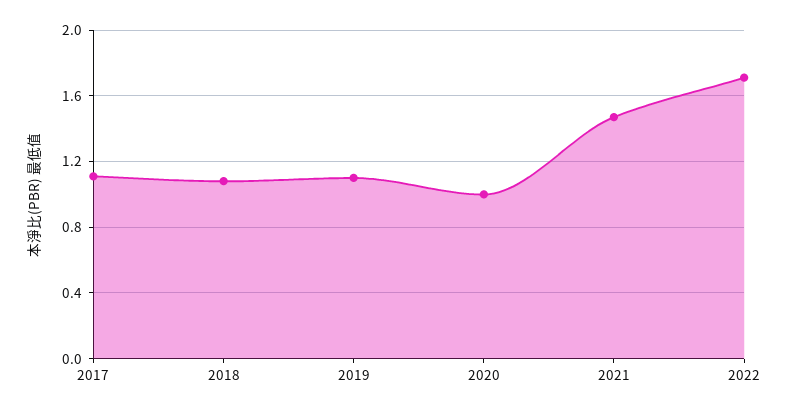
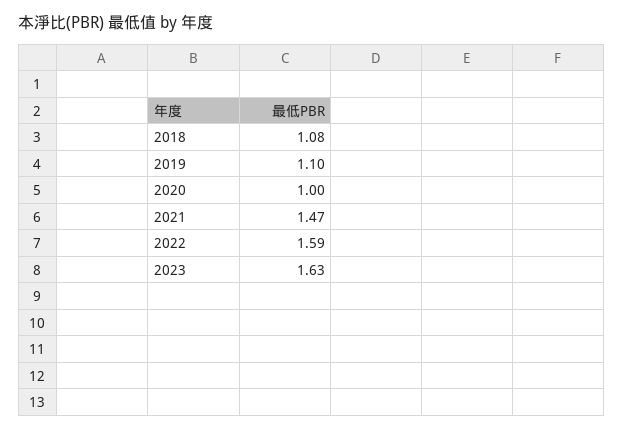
2017: 1.1 -> none
2022: 1.7 -> 1.59
2023: none -> 1.63

